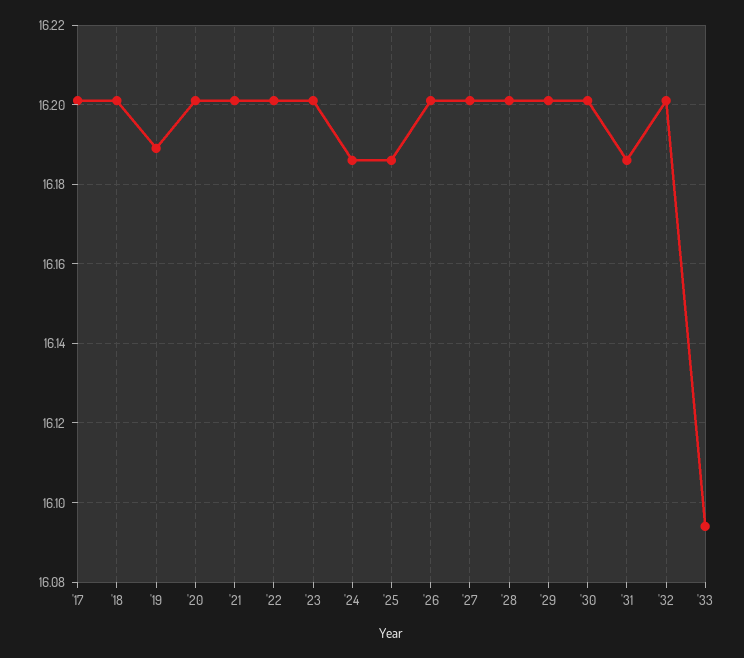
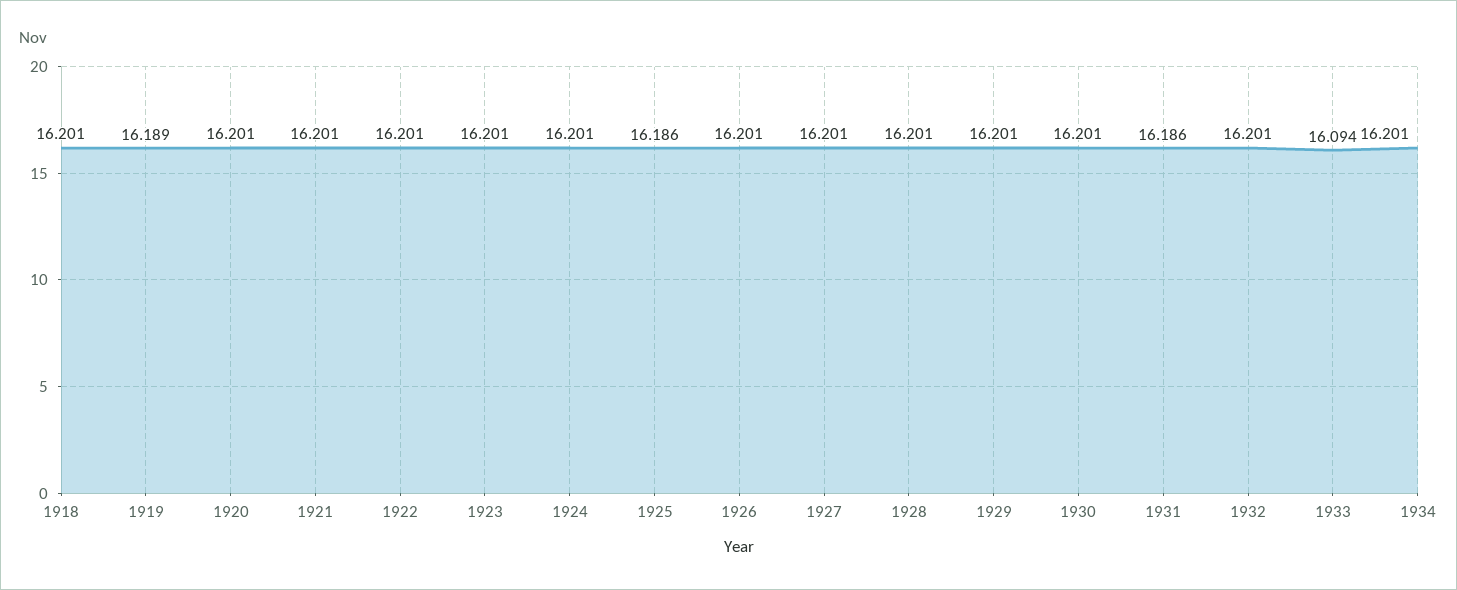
'17: 16.2 -> none
'24: 16.185 -> 16.201
1934: none -> 16.201

